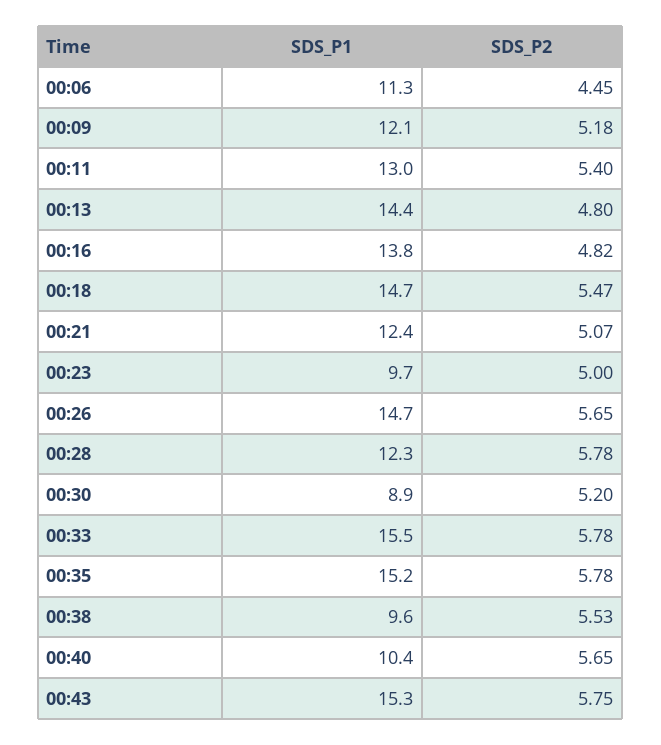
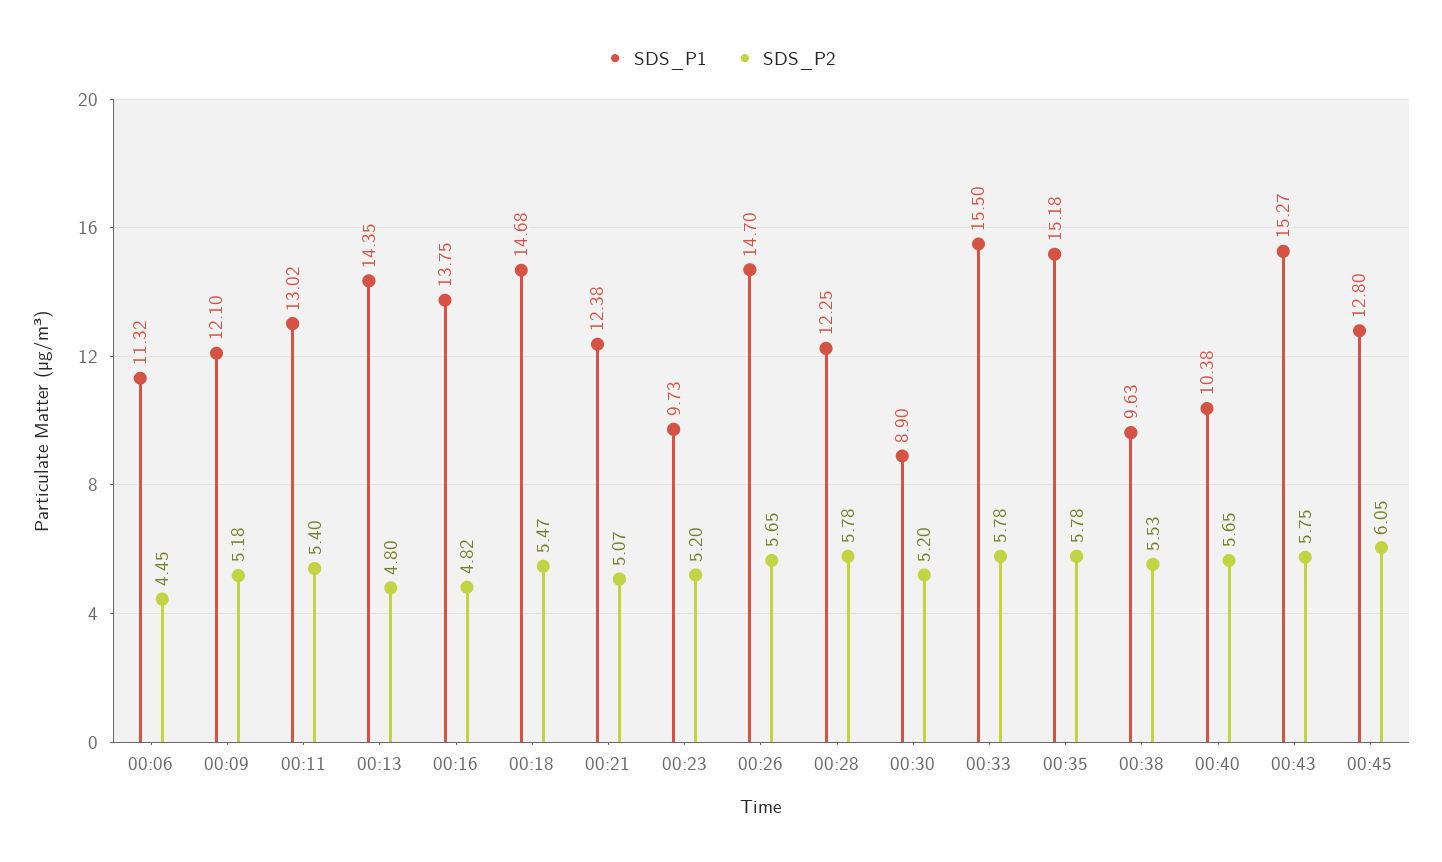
SDS_P2, 00:23: 5 -> 5.2
SDS_P1, 00:45: none -> 12.8
SDS_P2, 00:45: none -> 6.05

